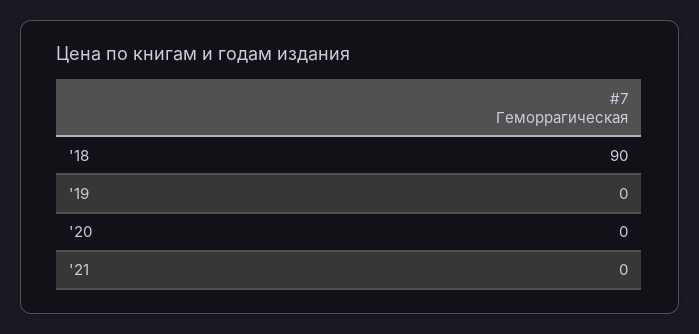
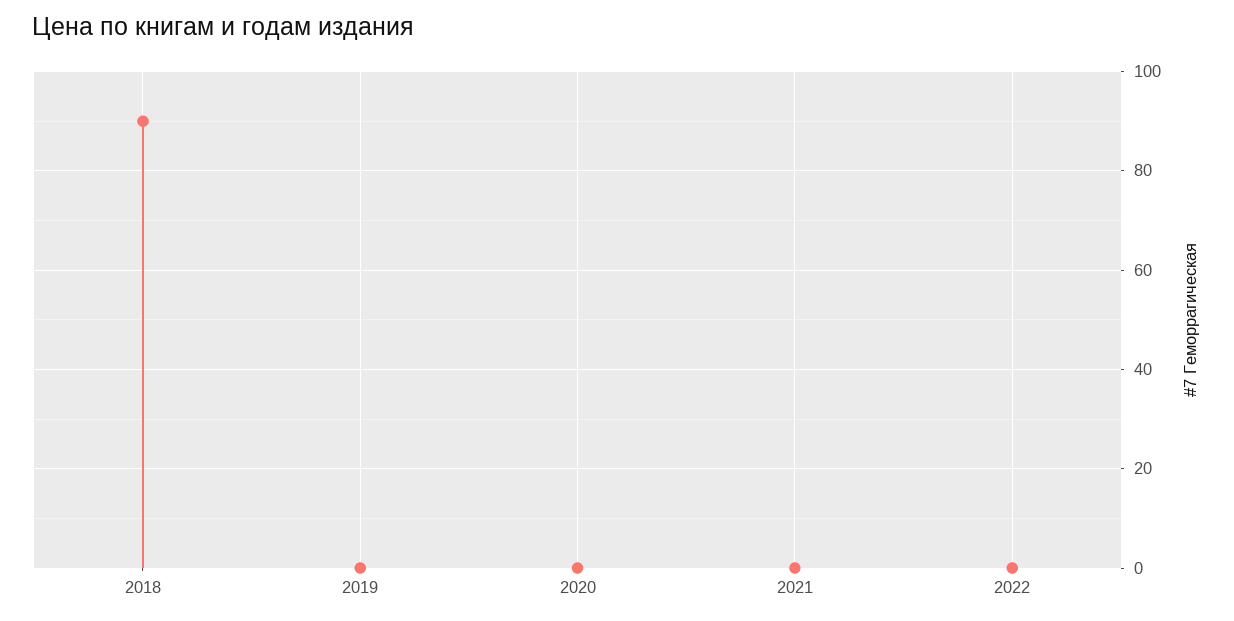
2022: none -> 0

